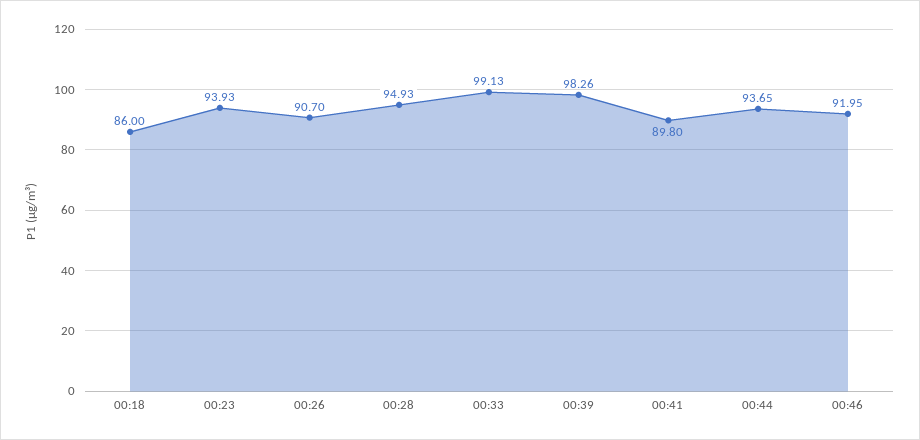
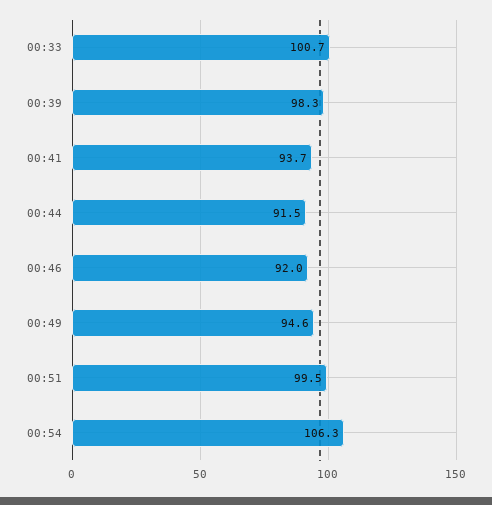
00:18: 86 -> none
00:23: 93.93 -> none
00:26: 90.7 -> none
00:28: 94.93 -> none
00:33: 99.13 -> 100.7
00:41: 89.8 -> 93.7
00:44: 93.65 -> 91.5
00:49: none -> 94.6
00:51: none -> 99.5
00:54: none -> 106.3

